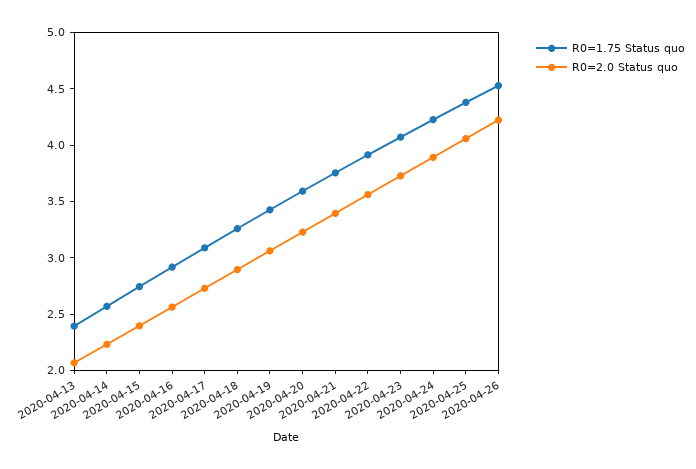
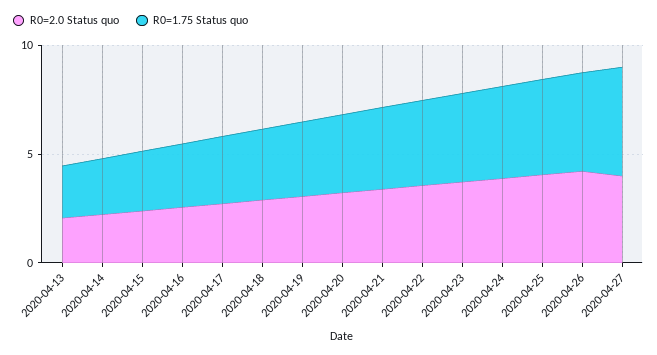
R0=2.0 Status quo, 2020-04-27: none -> 4
R0=1.75 Status quo, 2020-04-27: none -> 5

